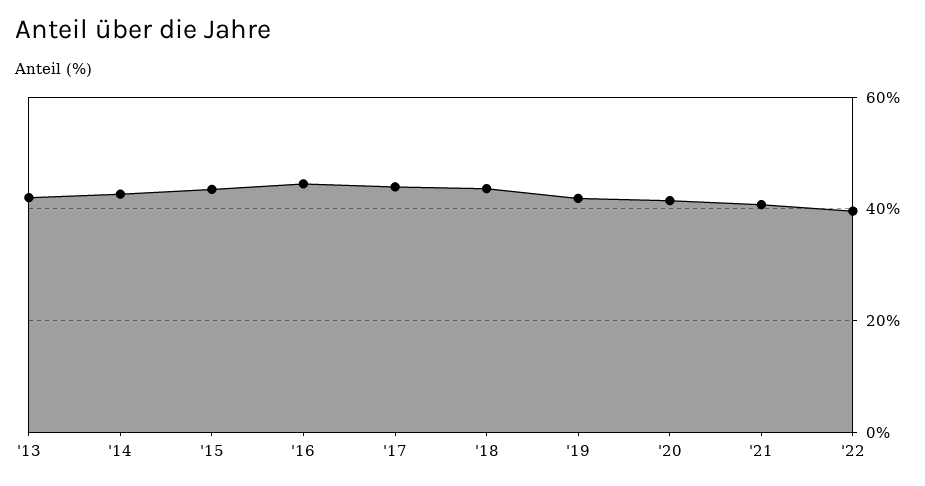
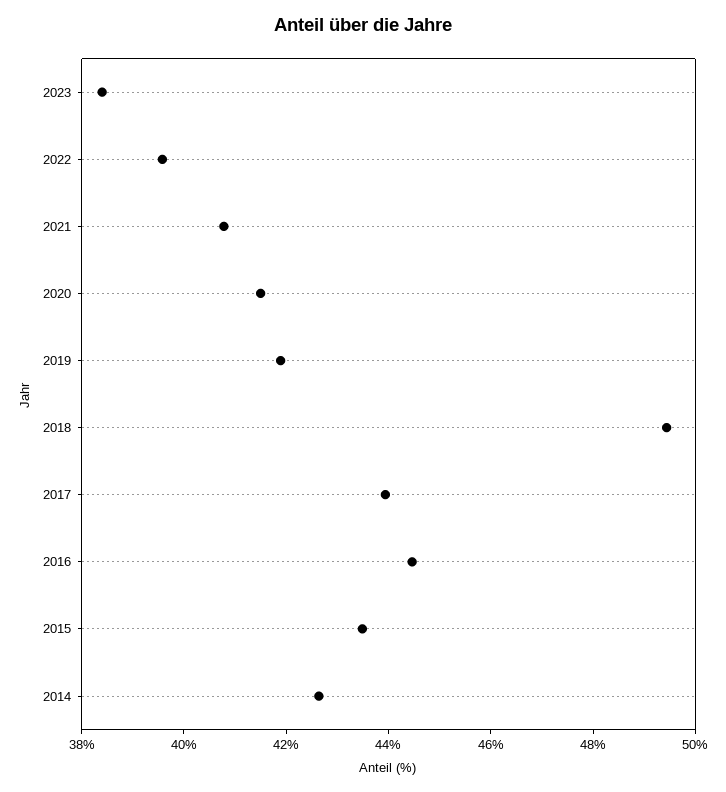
'13: 42 -> none
'18: 44 -> 49.5
2023: none -> 38.5

